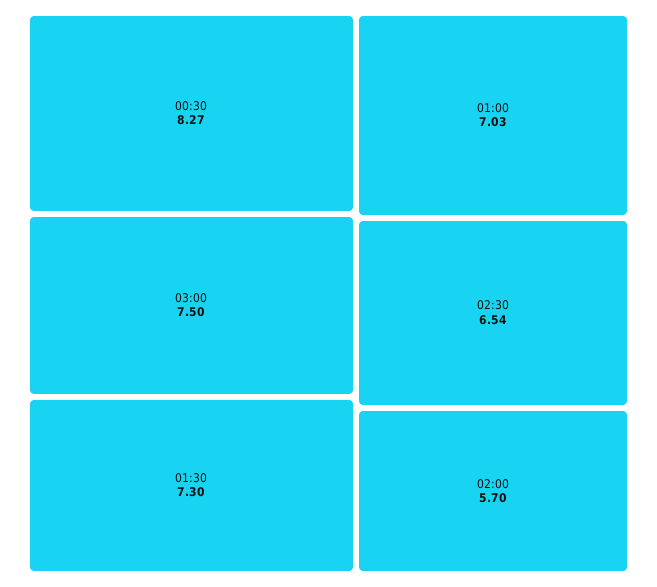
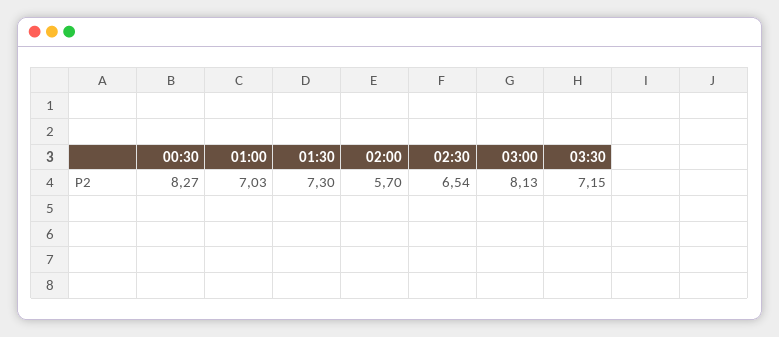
03:00: 7.5 -> 8.13
03:30: none -> 7.15

